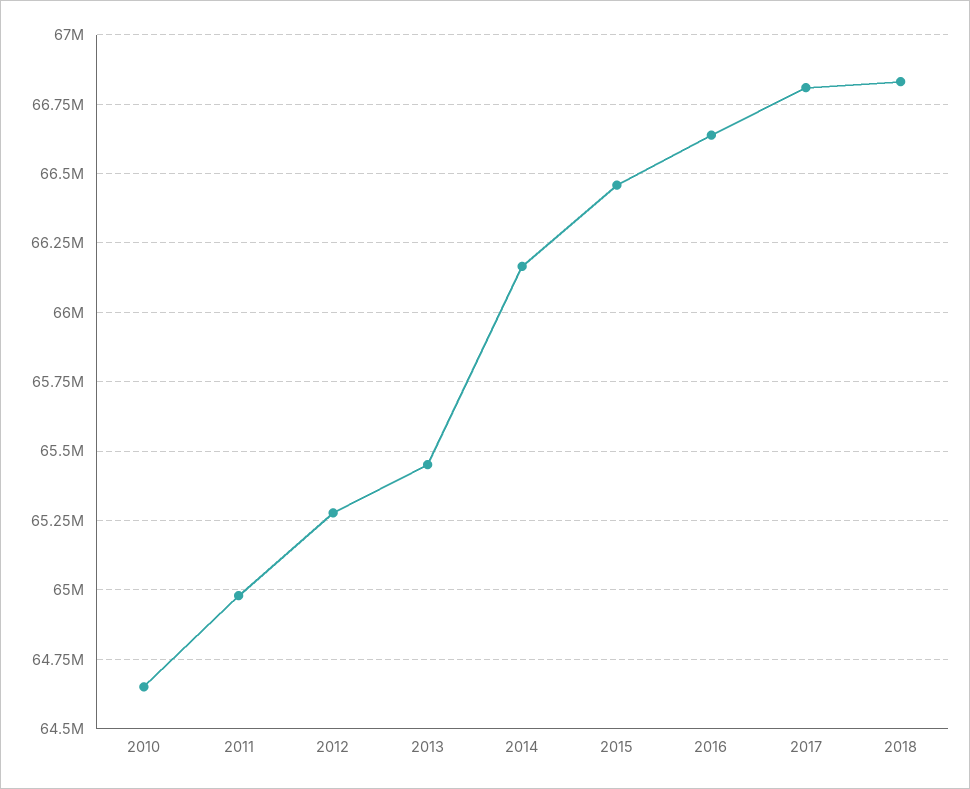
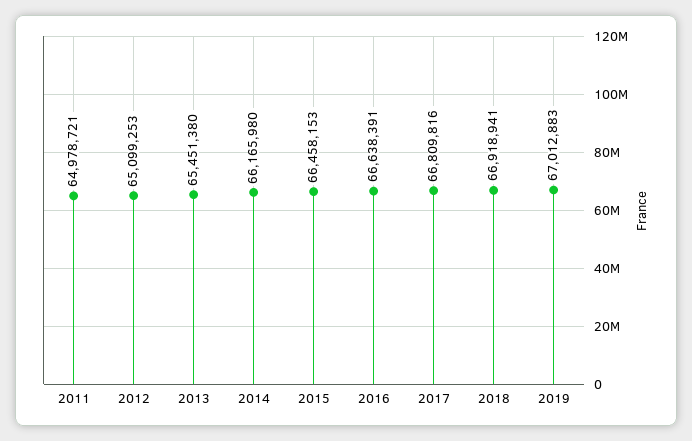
2010: 64650000 -> none
2012: 65275000 -> 65099253
2018: 66825000 -> 66918941
2019: none -> 67012883

